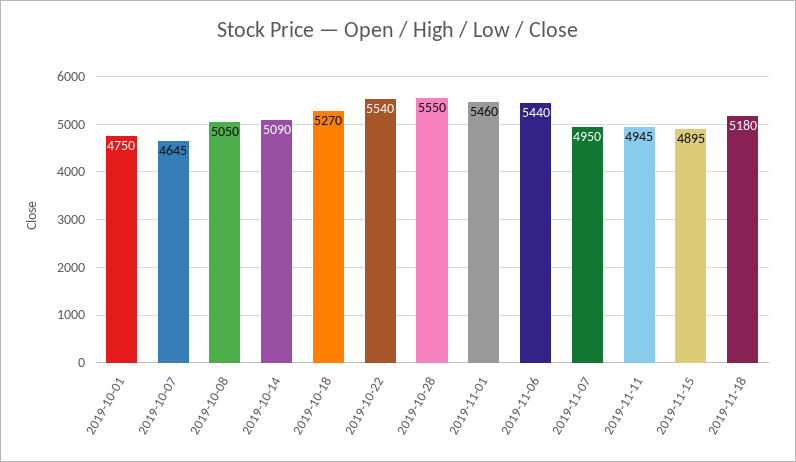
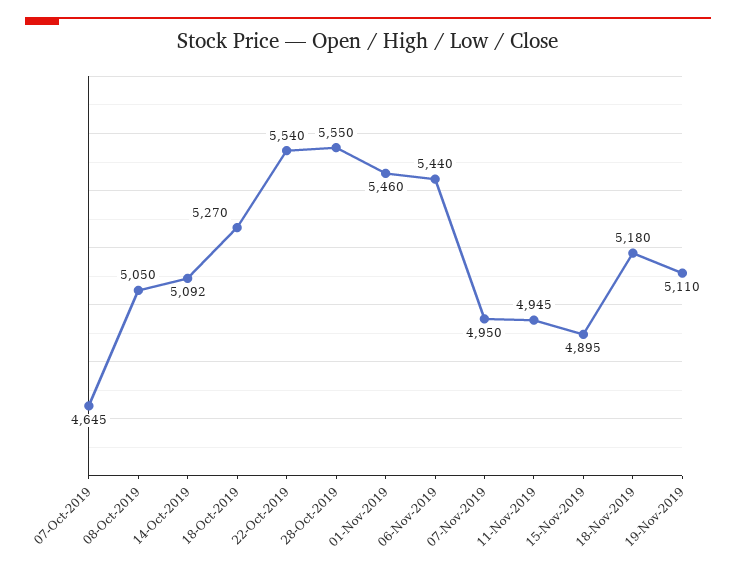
2019-10-01: 4750 -> none
2019-10-14: 5090 -> 5092
19-Nov-2019: none -> 5110

